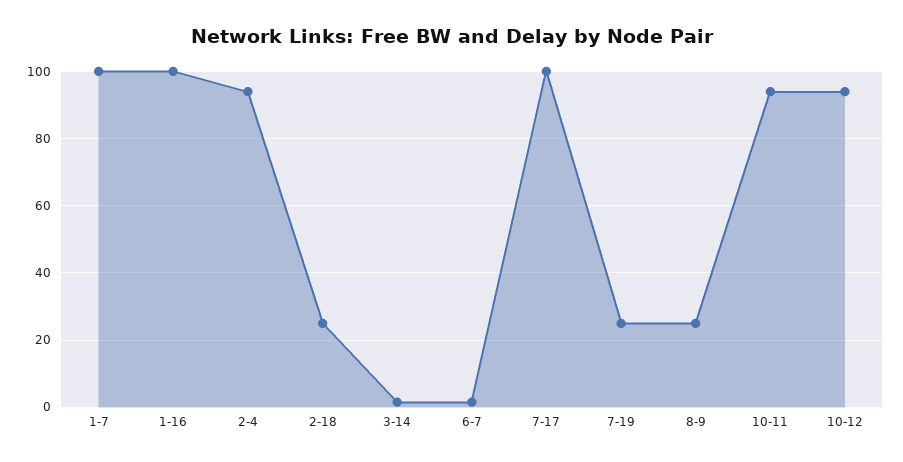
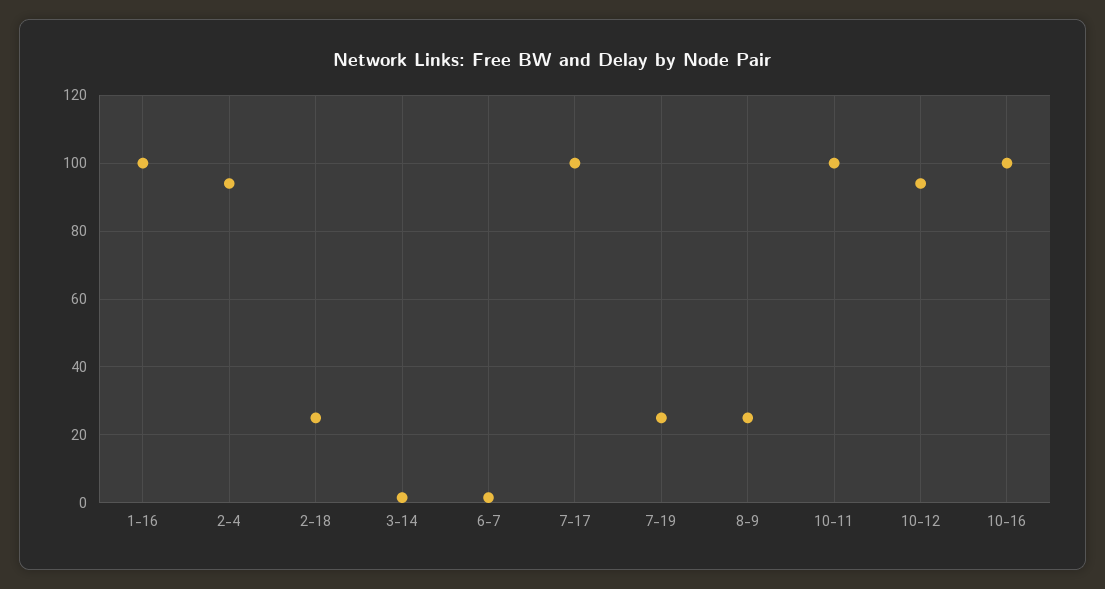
1-7: 100 -> none
10-11: 94 -> 100
10-16: none -> 100

